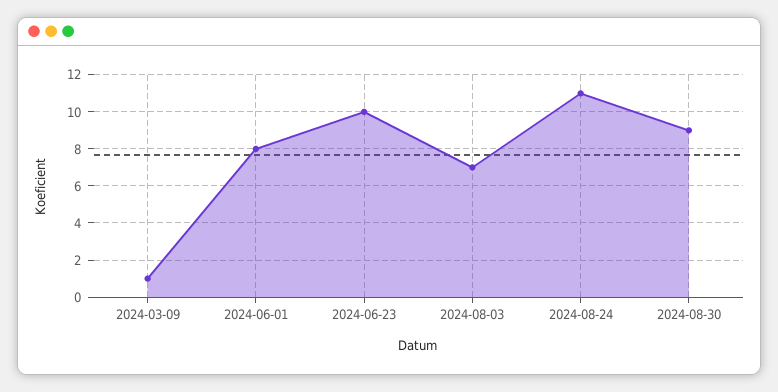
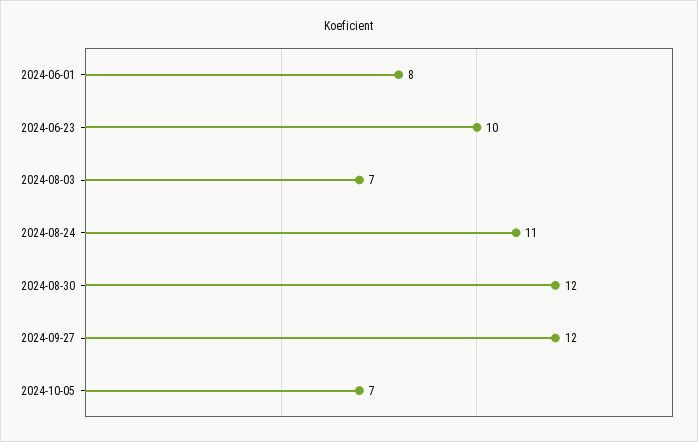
2024-03-09: 1 -> none
2024-08-30: 9 -> 12
2024-09-27: none -> 12
2024-10-05: none -> 7

